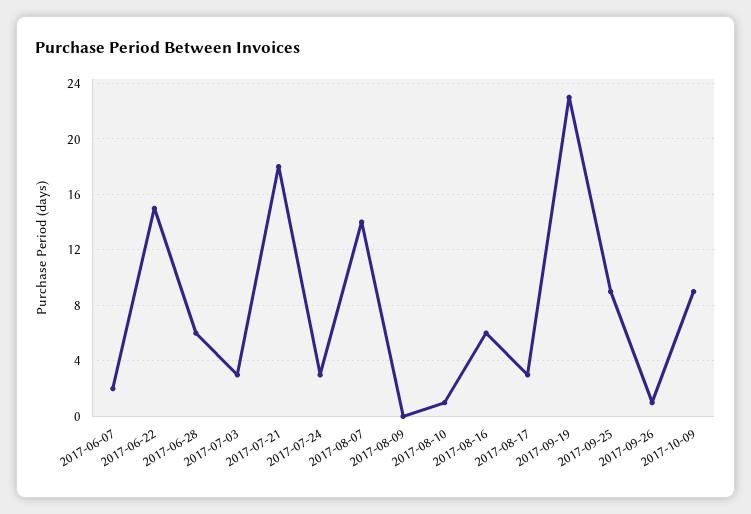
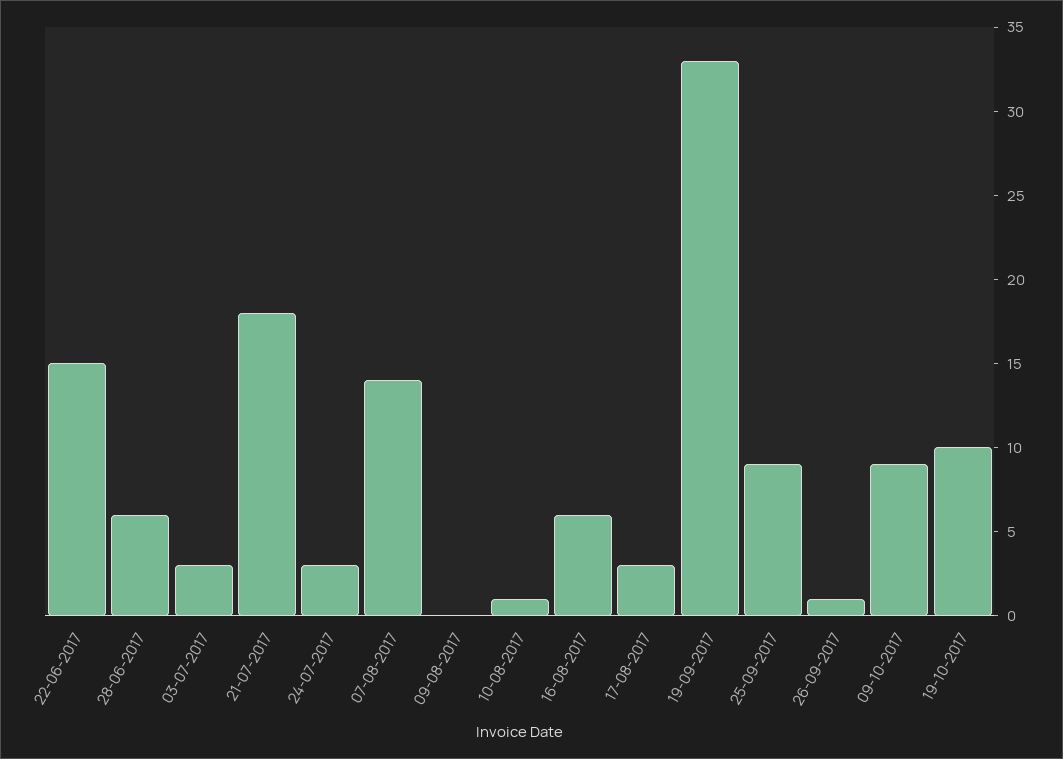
2017-06-07: 2 -> none
2017-09-19: 23 -> 33
19-10-2017: none -> 10

